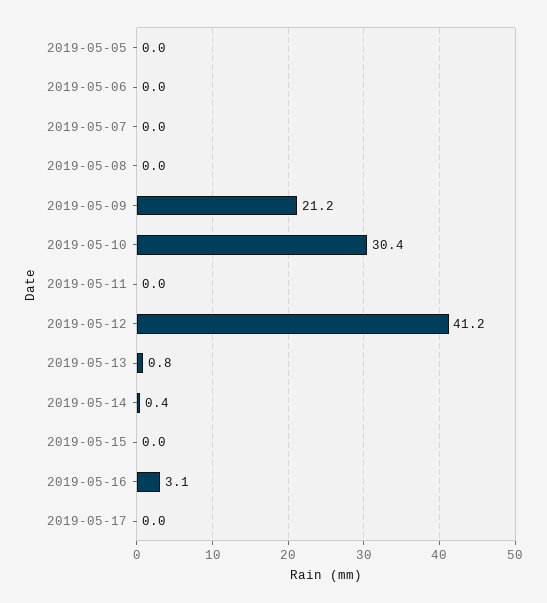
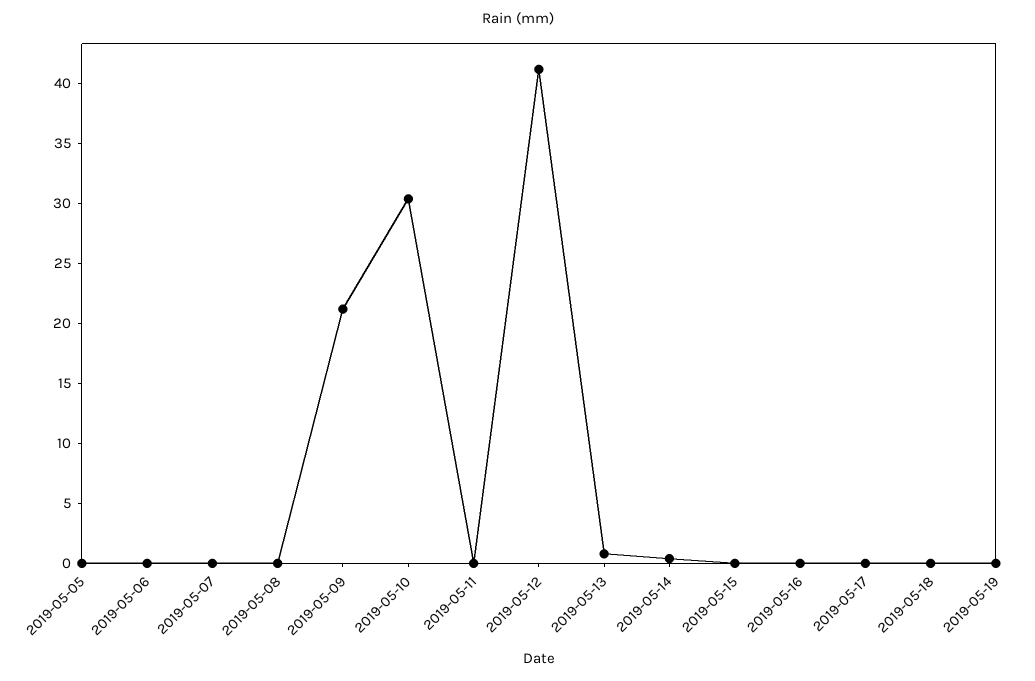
2019-05-16: 3.1 -> 0
2019-05-18: none -> 0
2019-05-19: none -> 0

